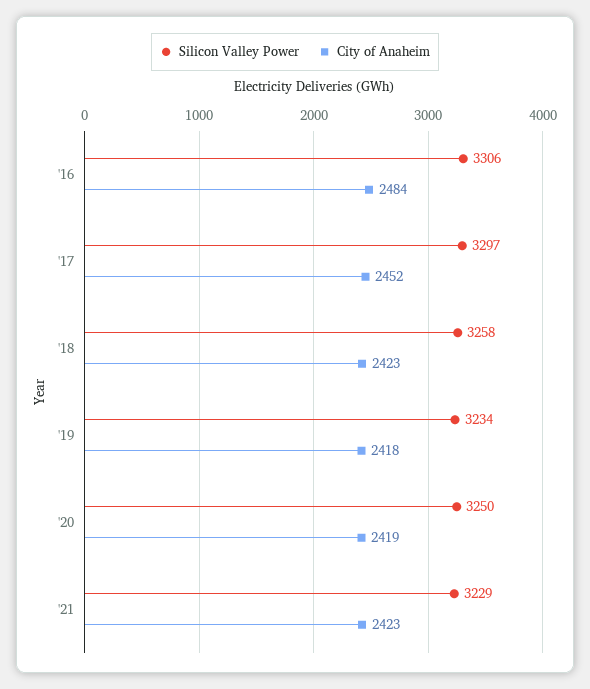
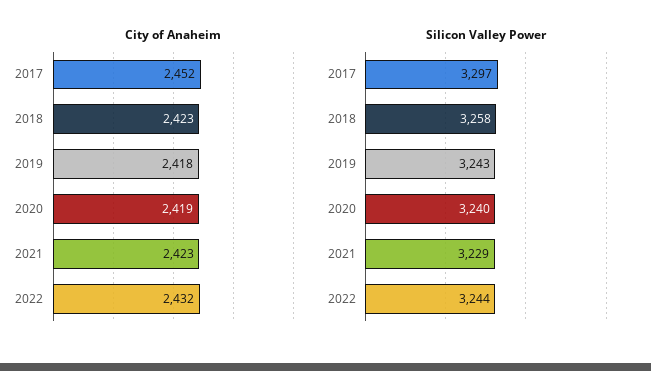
Silicon Valley Power, '16: 3306 -> none
City of Anaheim, '16: 2484 -> none
Silicon Valley Power, '19: 3234 -> 3243
Silicon Valley Power, '20: 3250 -> 3240
City of Anaheim, 2022: none -> 2432
Silicon Valley Power, 2022: none -> 3244

